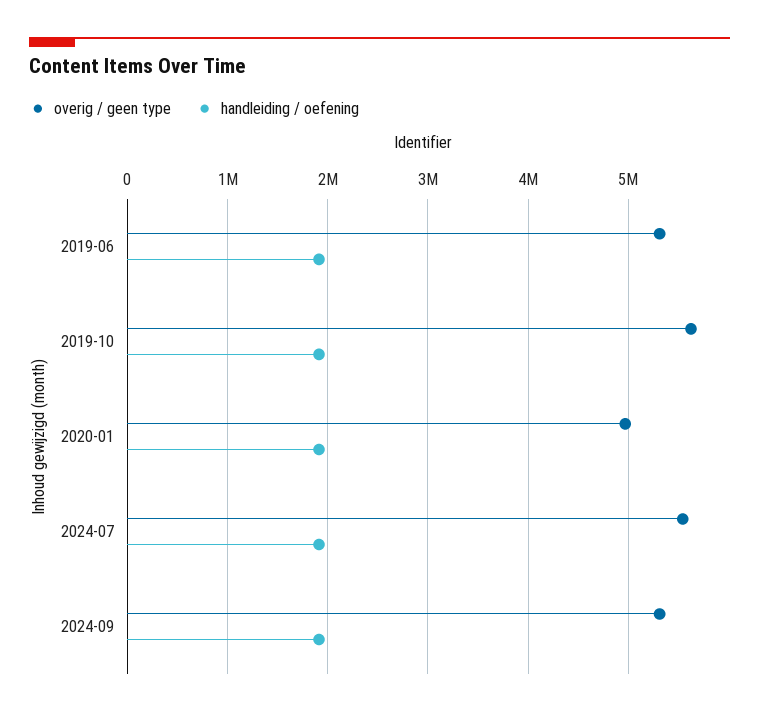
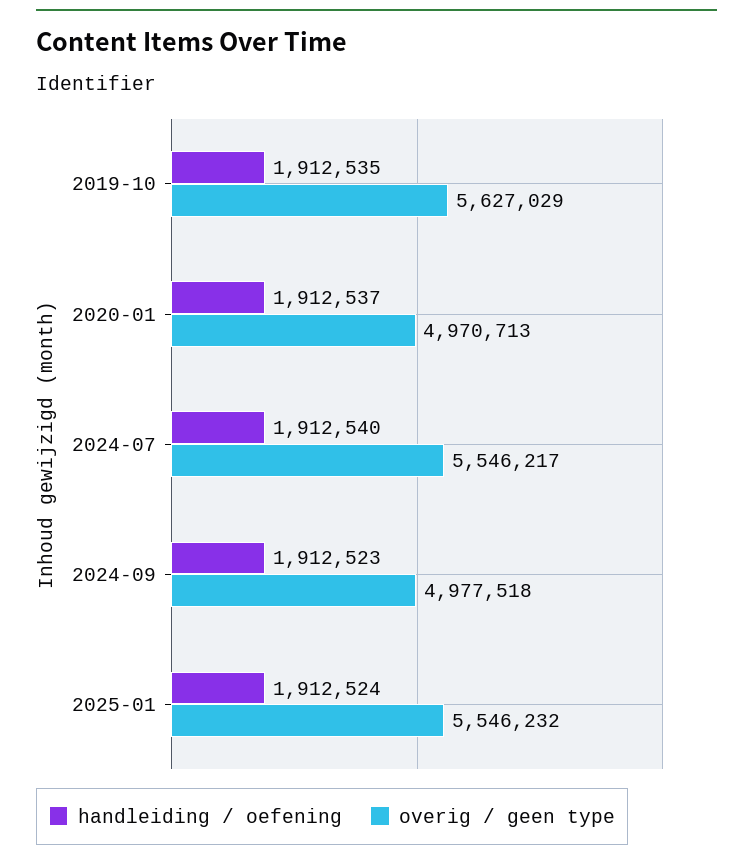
overig / geen type, 2019-06: 5300000 -> none
handleiding / oefening, 2019-06: 1900000 -> none
overig / geen type, 2024-09: 5300000 -> 4977518
handleiding / oefening, 2025-01: none -> 1912524
overig / geen type, 2025-01: none -> 5546232

